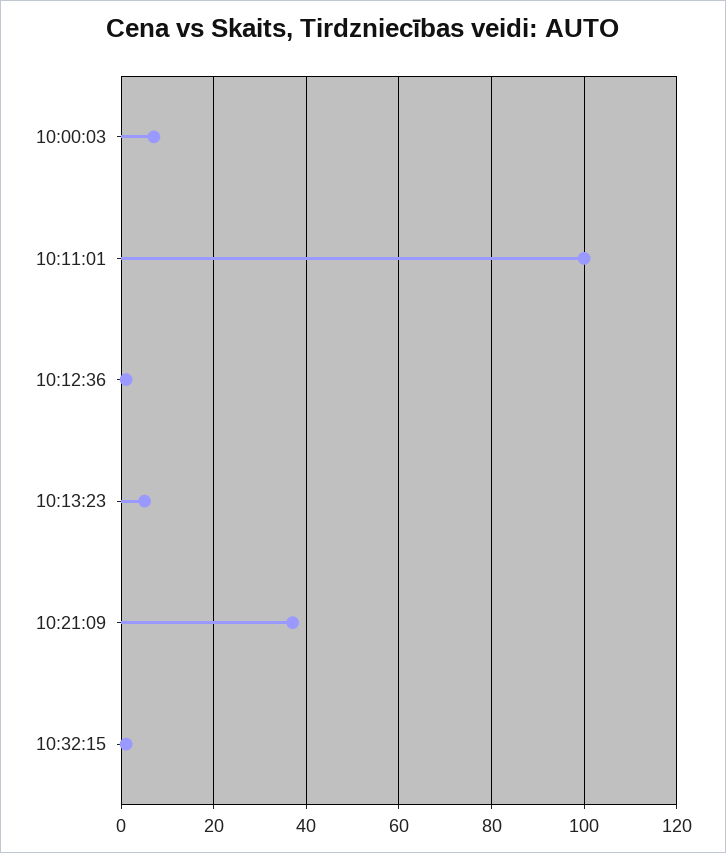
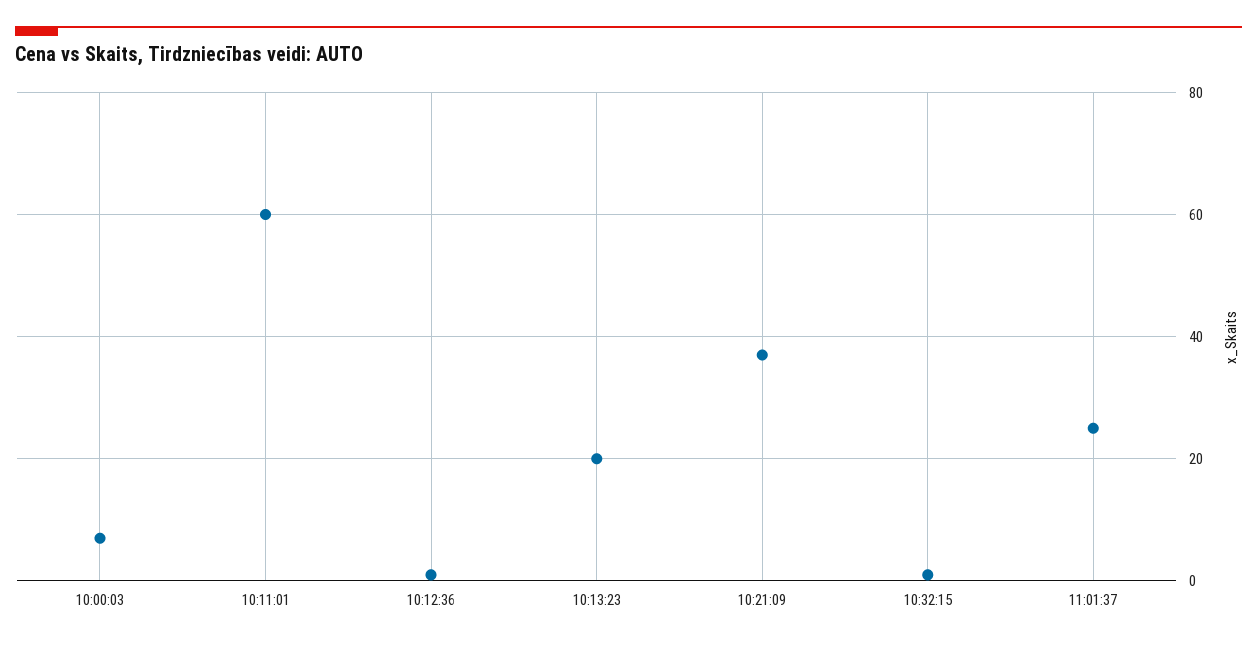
10:11:01: 100 -> 60
10:13:23: 5 -> 20
11:01:37: none -> 25

